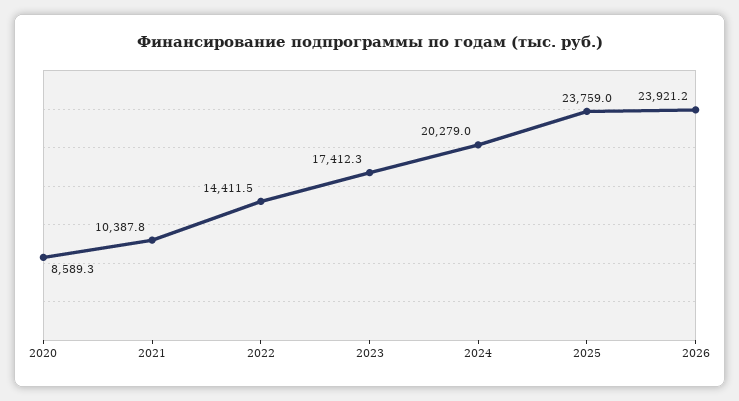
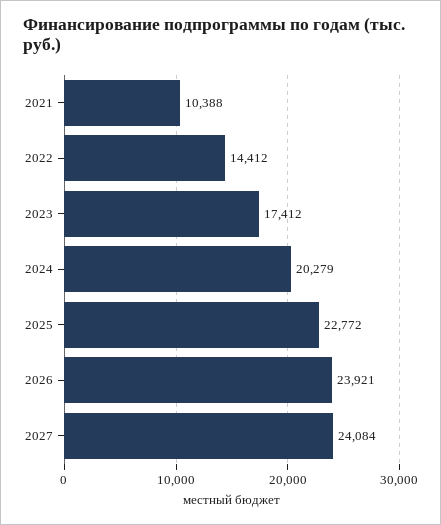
2020: 8589.3 -> none
2025: 23759 -> 22772
2027: none -> 24084

